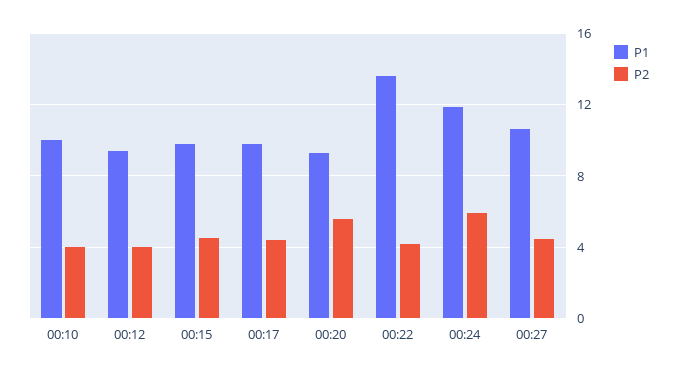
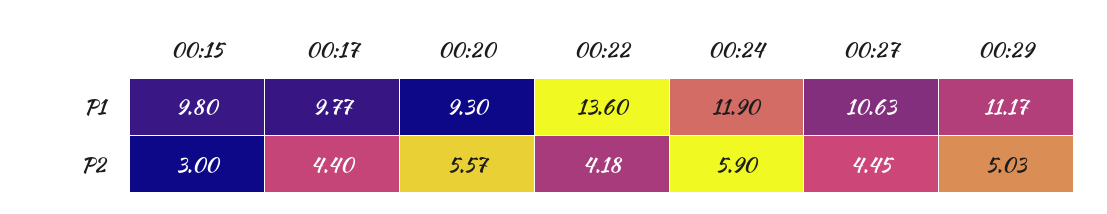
P1, 00:10: 10 -> none
P2, 00:10: 4 -> none
P1, 00:12: 9.5 -> none
P2, 00:12: 4 -> none
P2, 00:15: 4.5 -> 3
P1, 00:29: none -> 11.17
P2, 00:29: none -> 5.03

